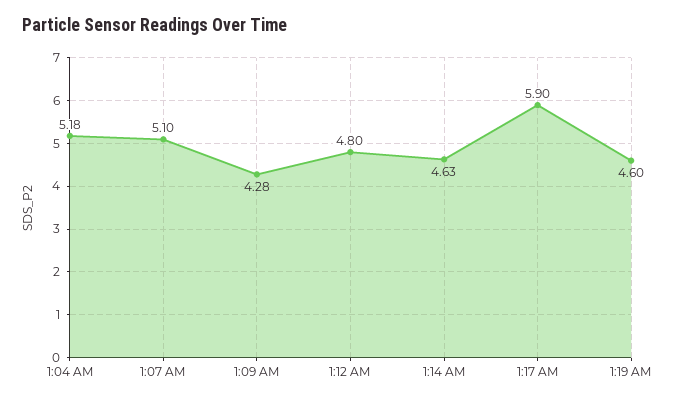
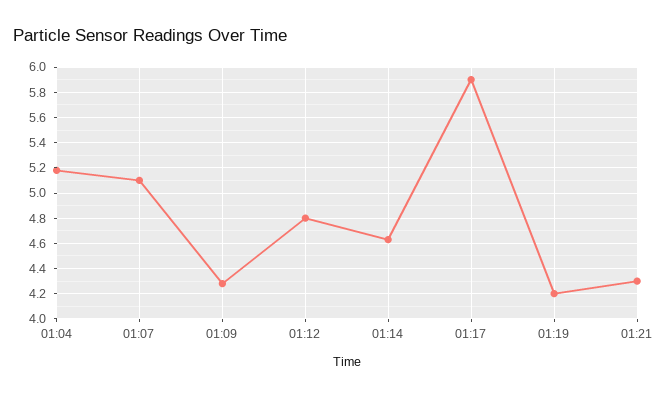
1:19 AM: 4.6 -> 4.2
01:21: none -> 4.3

